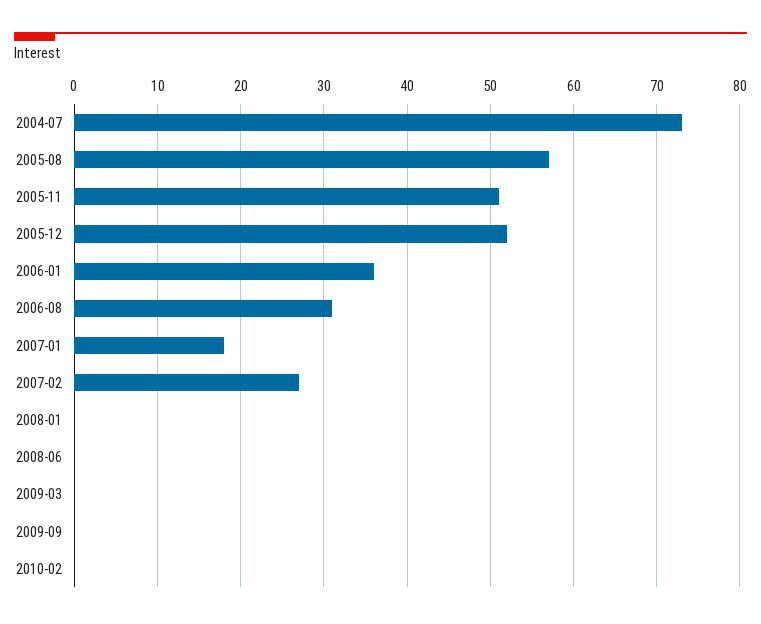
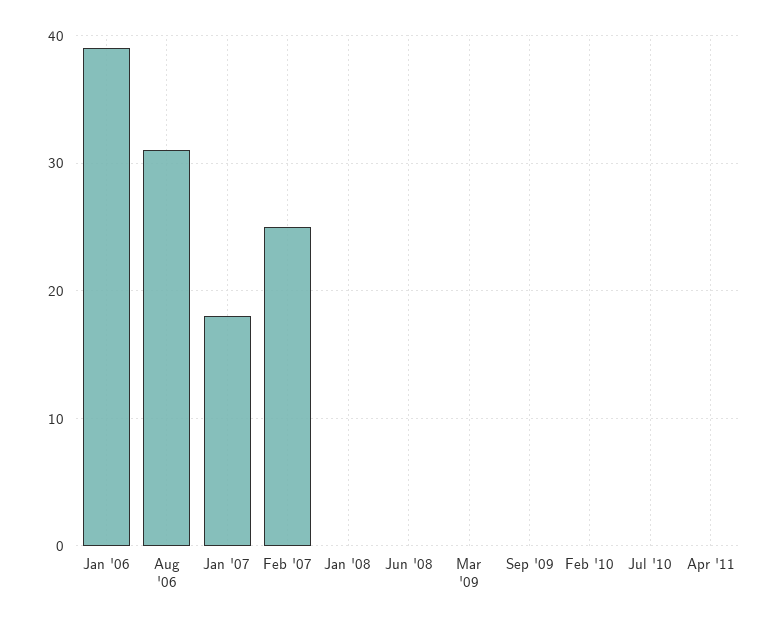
2004-07: 73 -> none
2005-08: 57 -> none
2005-11: 51 -> none
2005-12: 52 -> none
2006-01: 36 -> 39
2007-02: 27 -> 25
Jul '10: none -> 0
Apr '11: none -> 0

